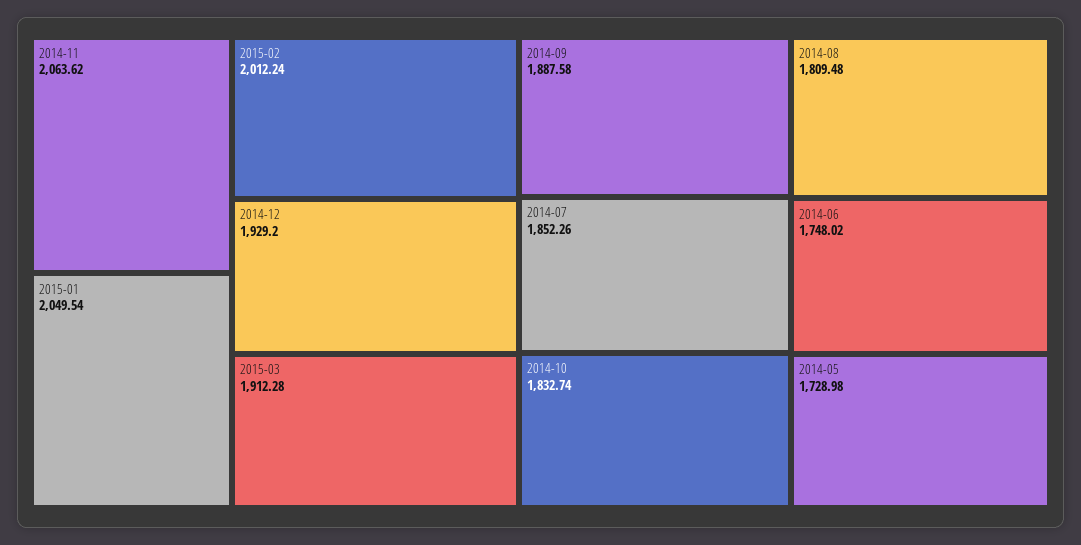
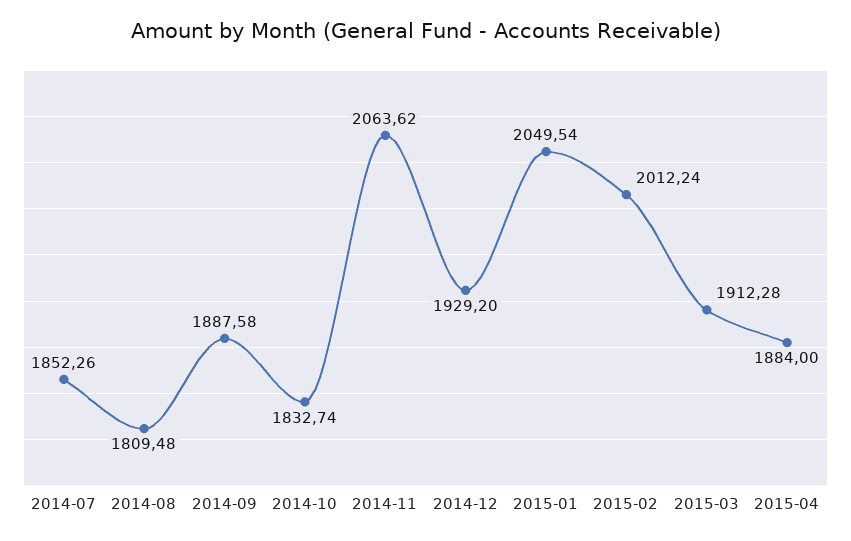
2014-06: 1748.02 -> none
2014-05: 1728.98 -> none
2015-04: none -> 1884

